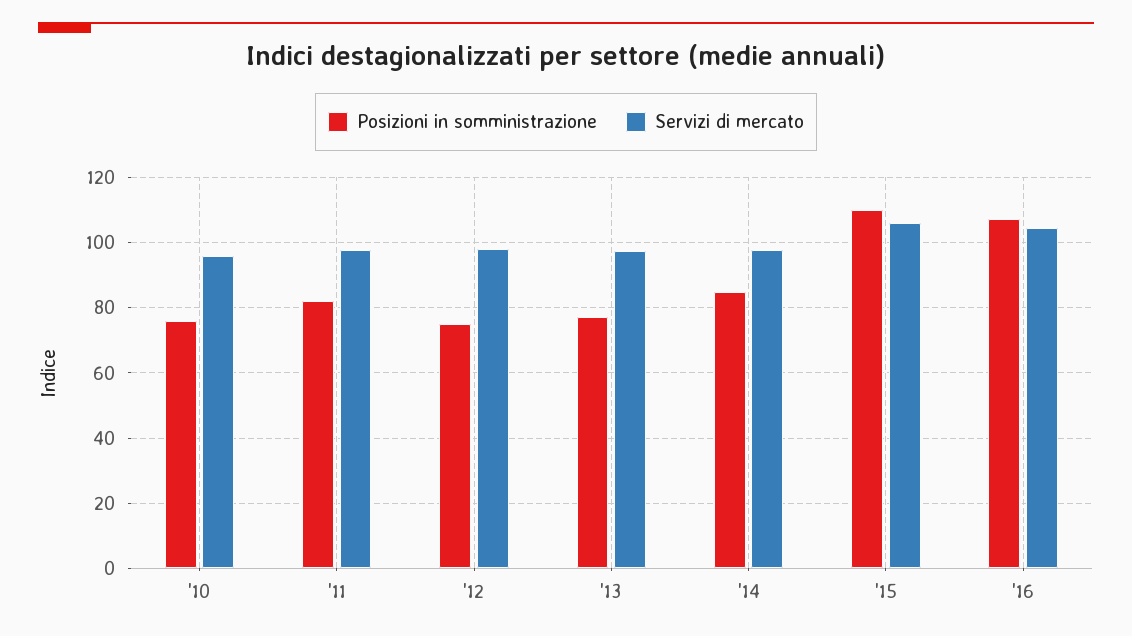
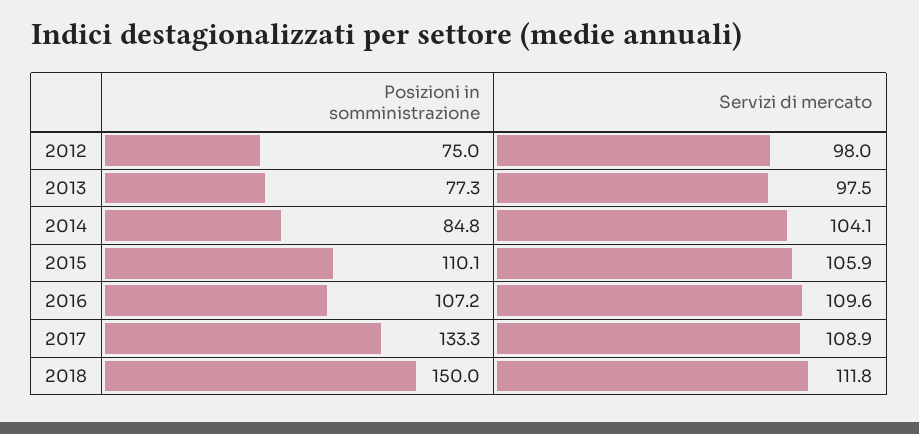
Posizioni in somministrazione, '10: 76 -> none
Servizi di mercato, '10: 96 -> none
Posizioni in somministrazione, '11: 82 -> none
Servizi di mercato, '11: 98 -> none
Servizi di mercato, '14: 98 -> 104.1
Servizi di mercato, '16: 104 -> 109.6
Posizioni in somministrazione, 2017: none -> 133.3
Servizi di mercato, 2017: none -> 108.9
Posizioni in somministrazione, 2018: none -> 150
Servizi di mercato, 2018: none -> 111.8

